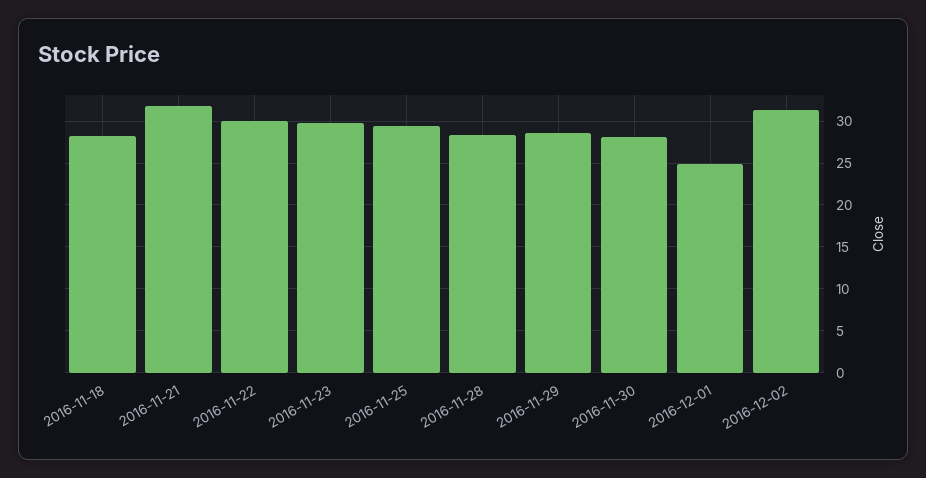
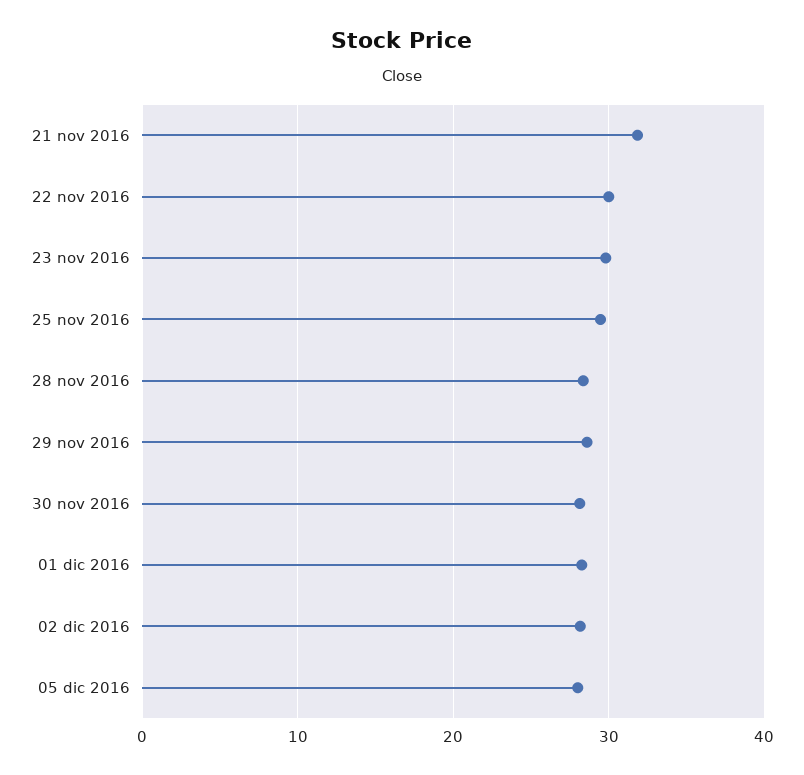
2016-11-18: 28 -> none
2016-12-01: 25 -> 28
2016-12-02: 31 -> 28
05 dic 2016: none -> 28

